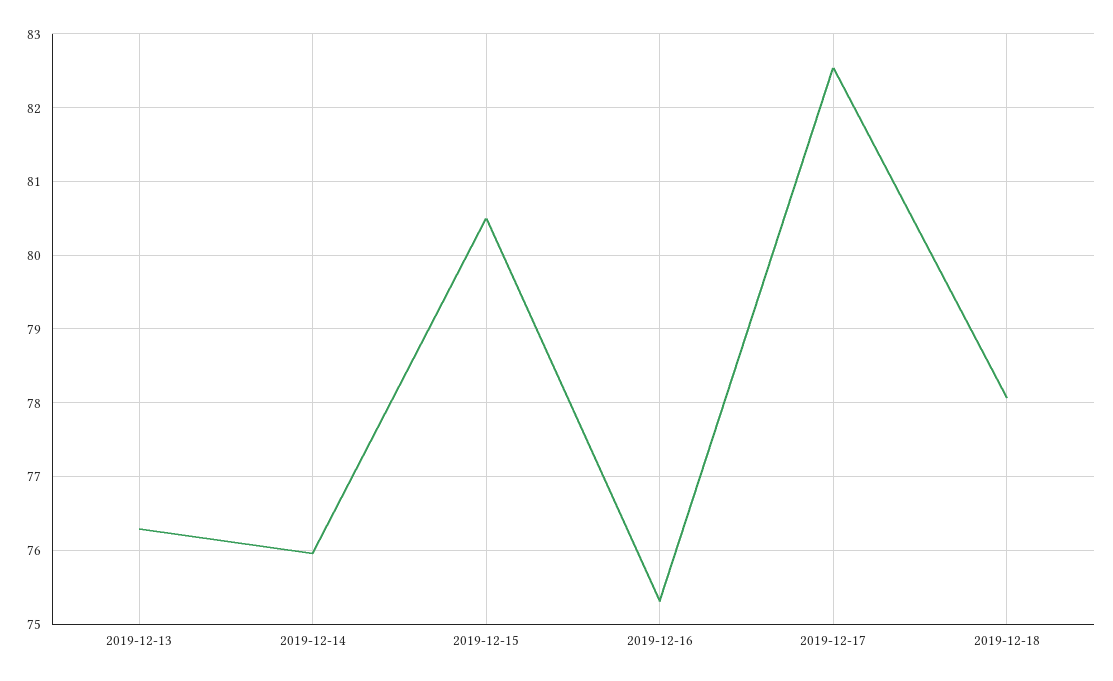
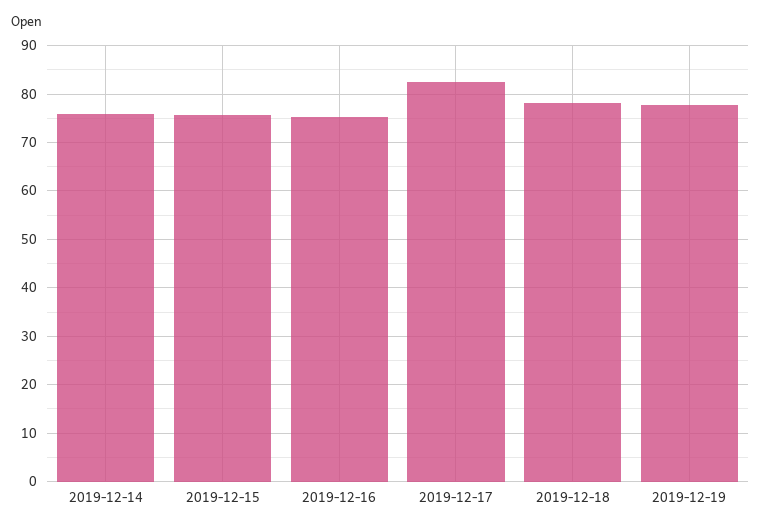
2019-12-13: 76.3 -> none
2019-12-15: 80.5 -> 76
2019-12-19: none -> 78

